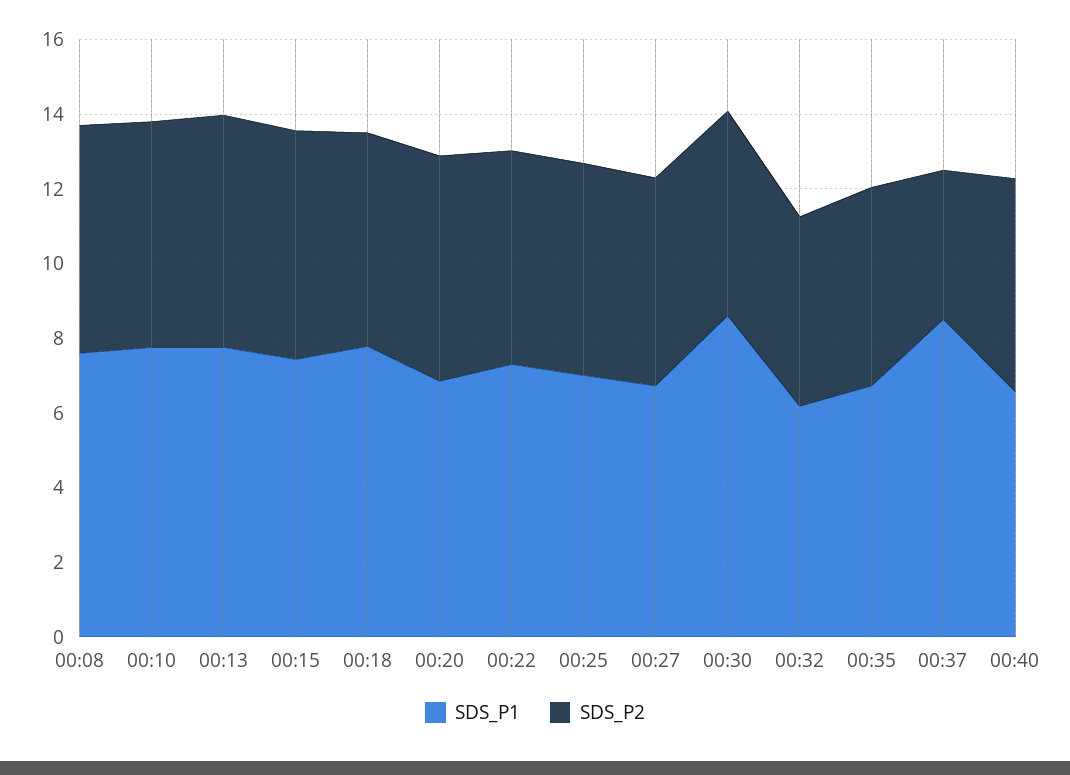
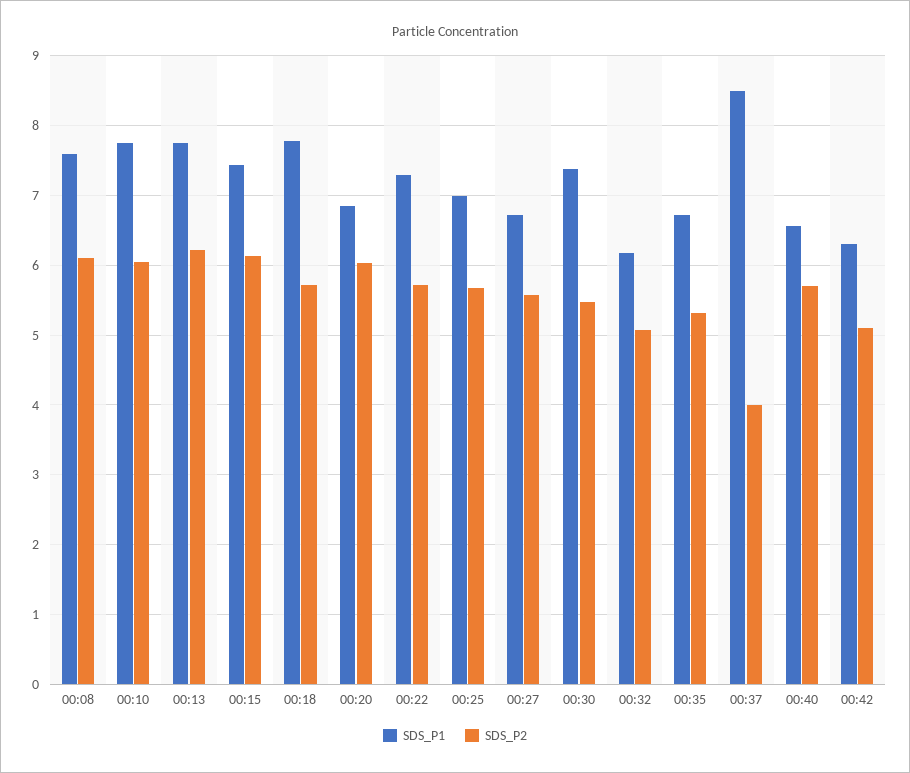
SDS_P1, 00:30: 8.5 -> 7.4
SDS_P1, 00:42: none -> 6.3
SDS_P2, 00:42: none -> 5.1

